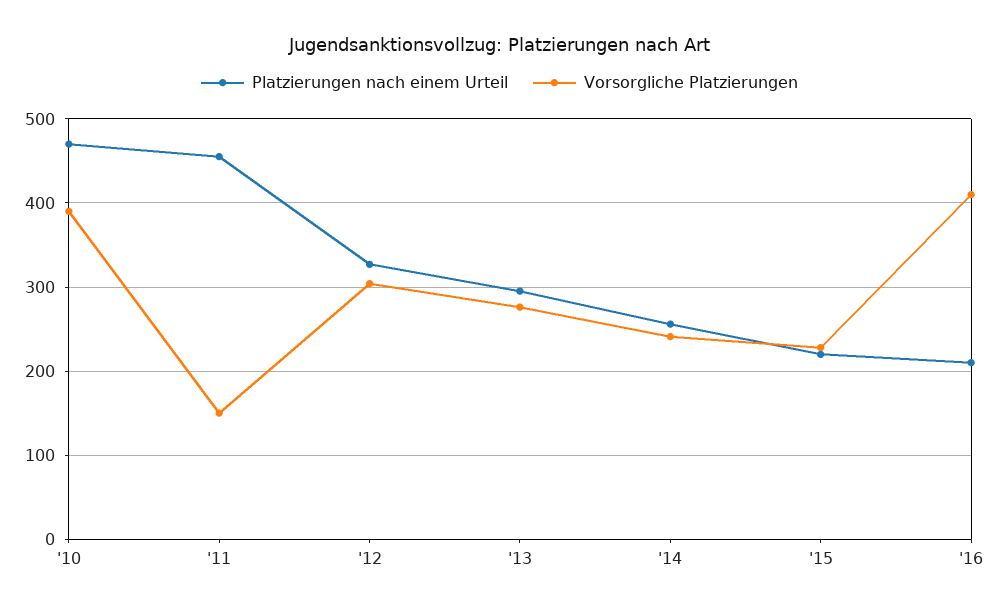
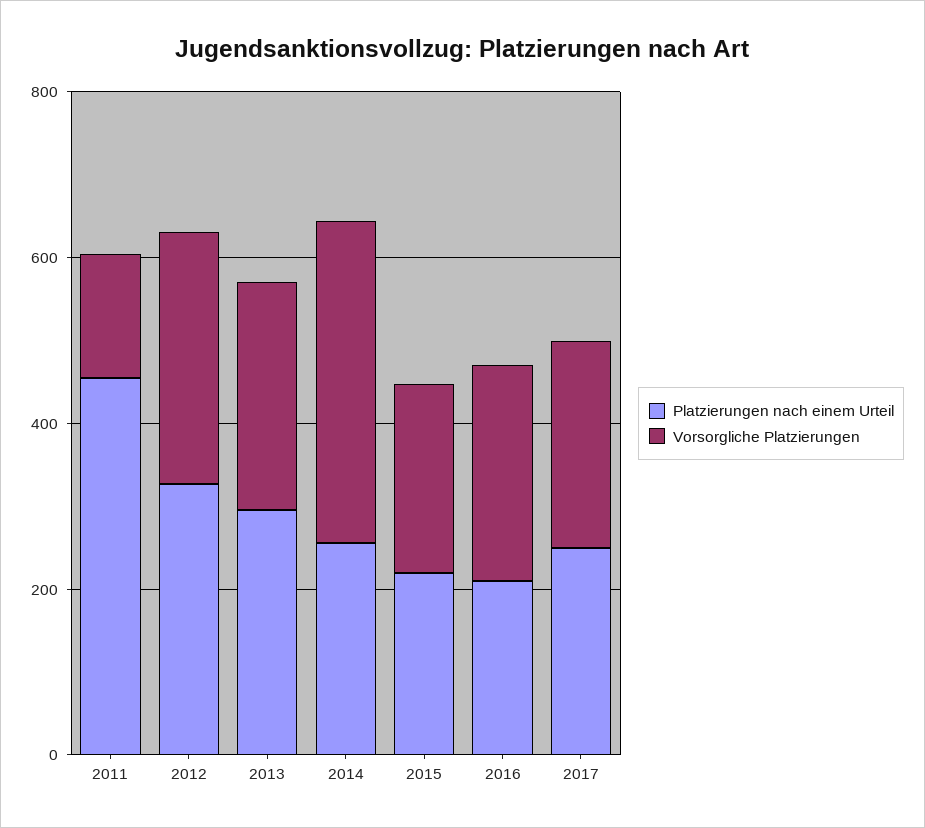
Platzierungen nach einem Urteil, '10: 470 -> none
Vorsorgliche Platzierungen, '10: 390 -> none
Vorsorgliche Platzierungen, '14: 240 -> 400
Vorsorgliche Platzierungen, '16: 410 -> 250
Platzierungen nach einem Urteil, 2017: none -> 250
Vorsorgliche Platzierungen, 2017: none -> 250

